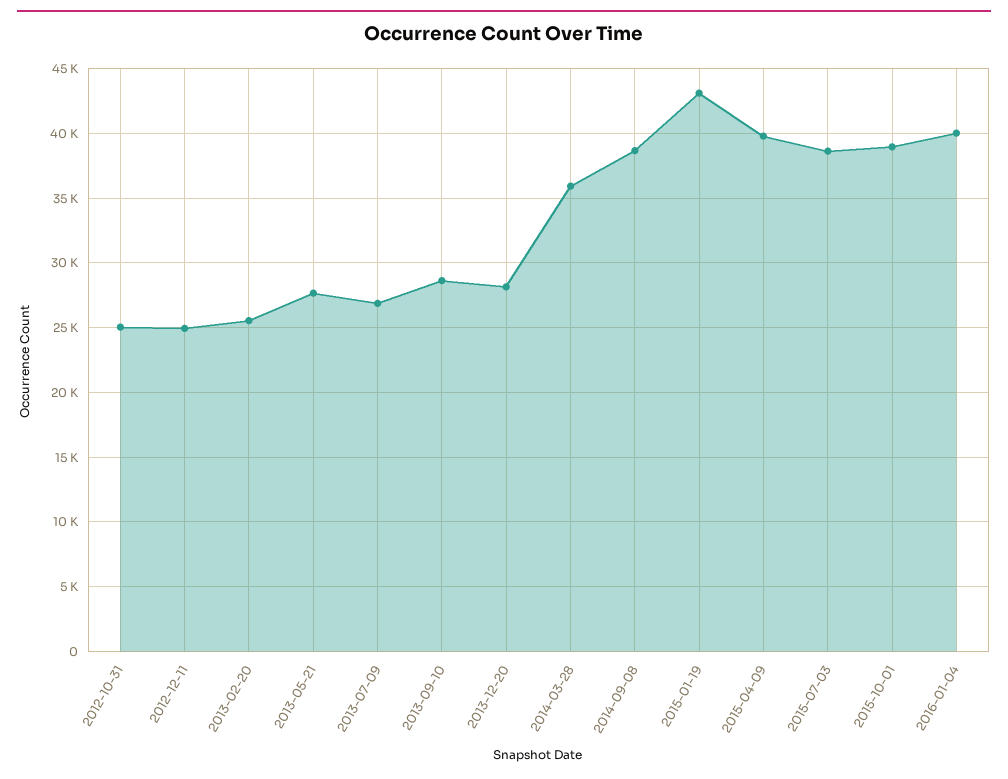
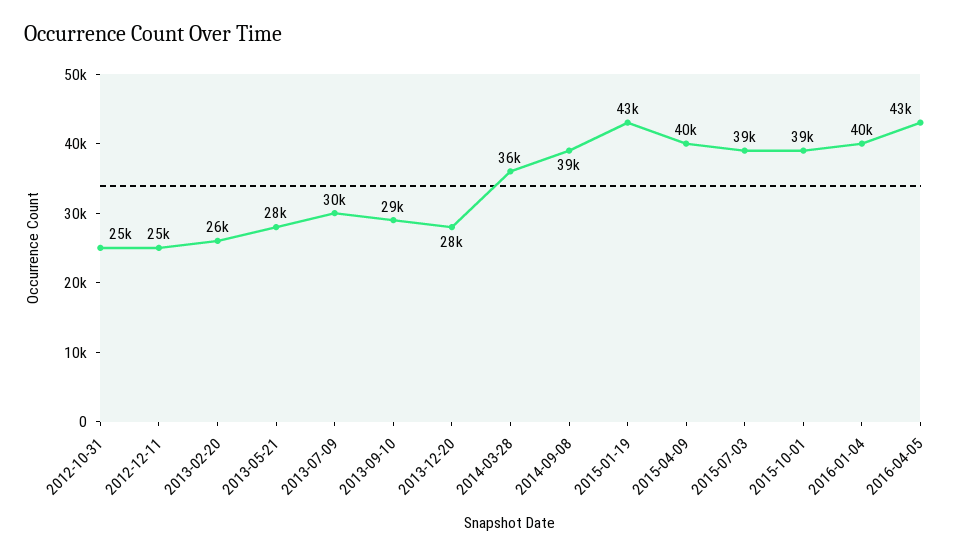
2013-07-09: 27000 -> 30000
2016-04-05: none -> 43000

